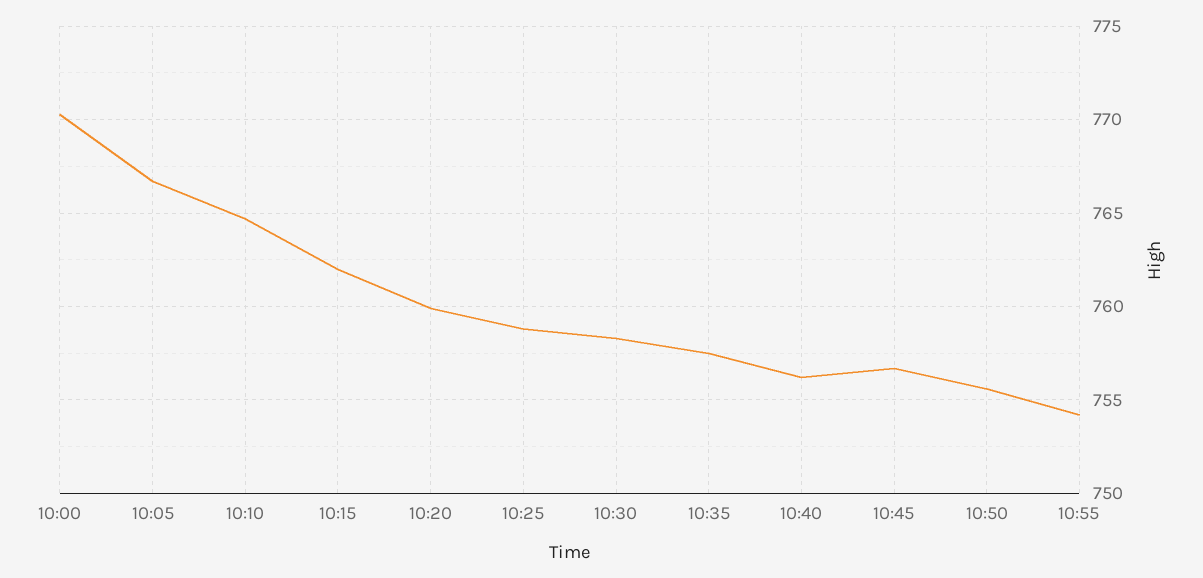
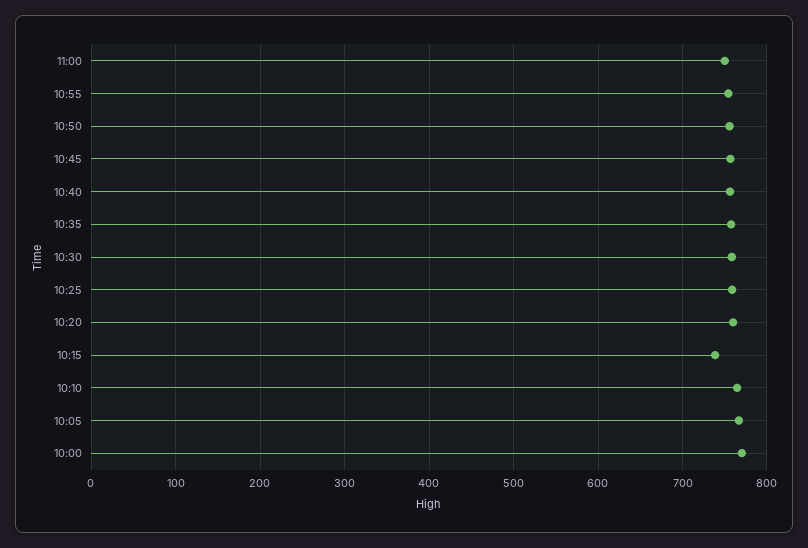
10:15: 762 -> 740
11:00: none -> 750

